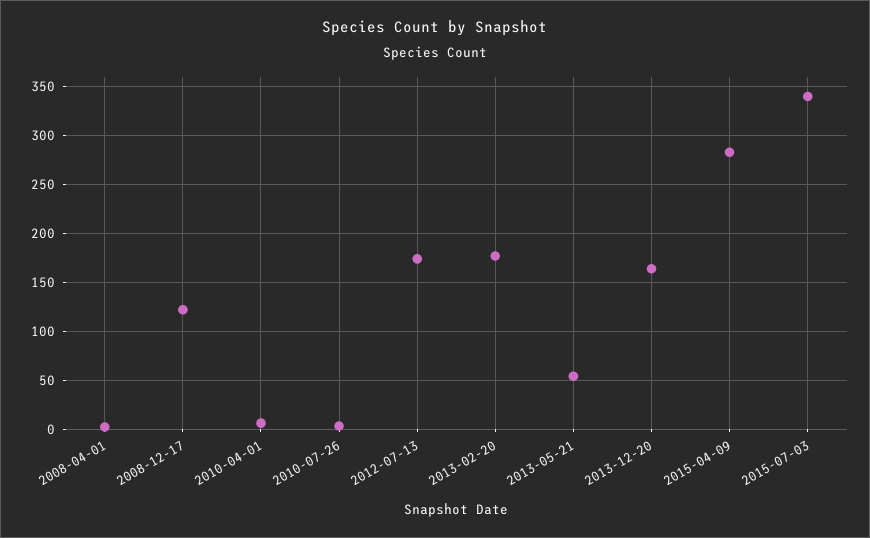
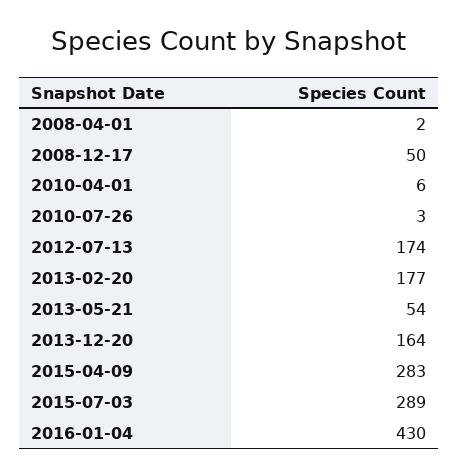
2008-12-17: 120 -> 50
2015-07-03: 340 -> 289
2016-01-04: none -> 430

